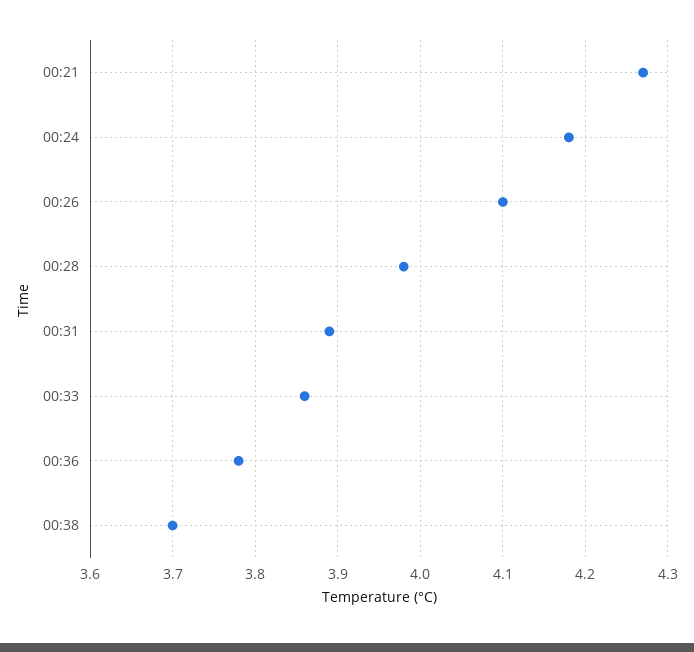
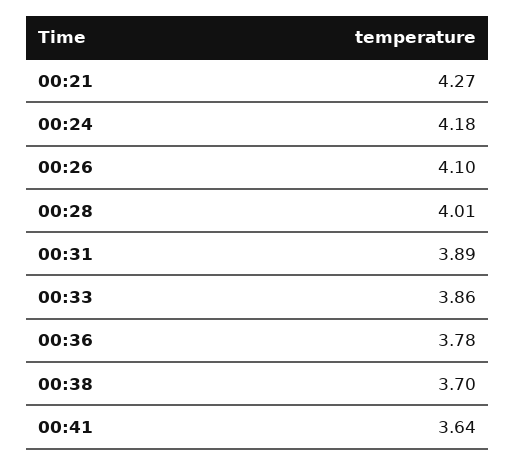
00:28: 3.98 -> 4.01
00:41: none -> 3.64

